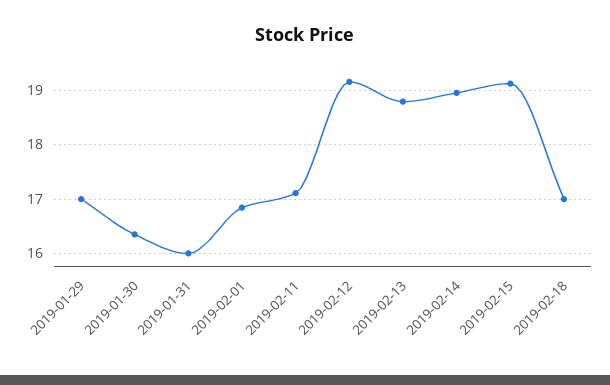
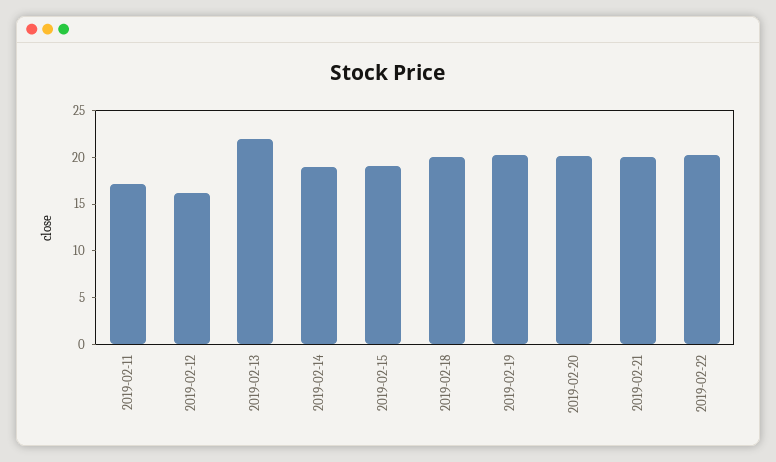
2019-01-29: 17 -> none
2019-01-30: 16.4 -> none
2019-01-31: 16 -> none
2019-02-01: 16.8 -> none
2019-02-12: 19.2 -> 16
2019-02-13: 18.8 -> 22
2019-02-18: 17 -> 20
2019-02-19: none -> 20
2019-02-20: none -> 20
2019-02-21: none -> 20
2019-02-22: none -> 20

